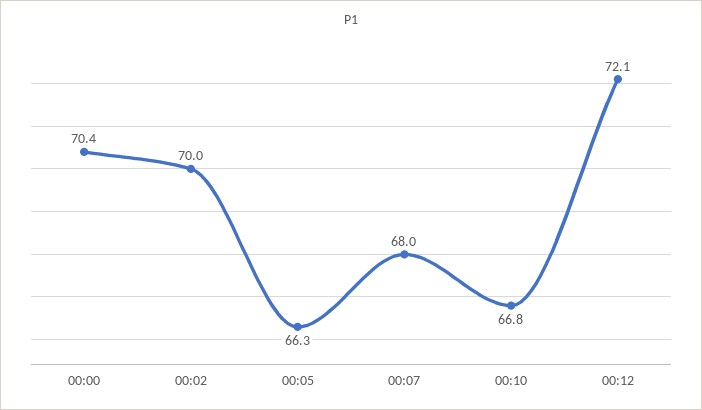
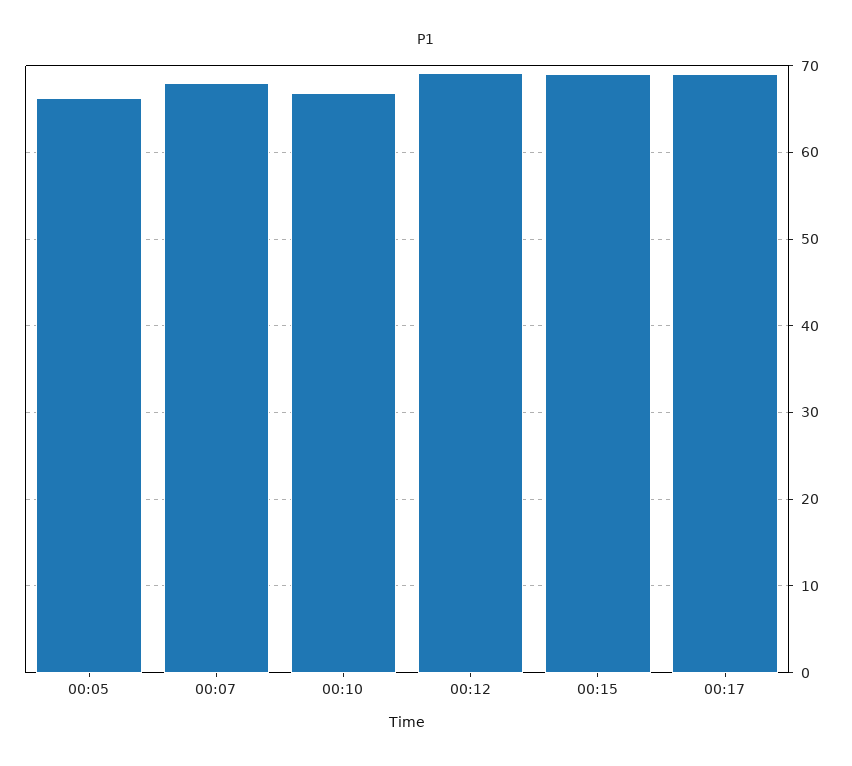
00:00: 70.4 -> none
00:02: 70 -> none
00:12: 72.1 -> 69
00:15: none -> 69
00:17: none -> 69

